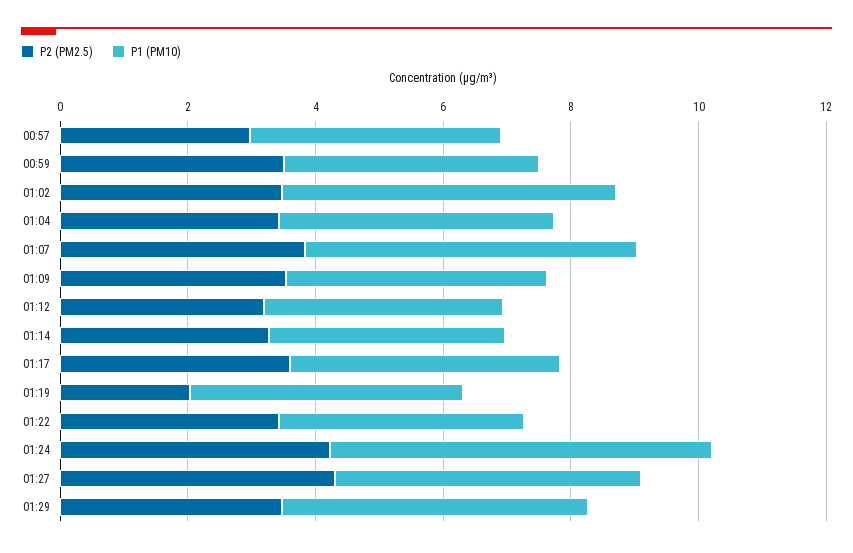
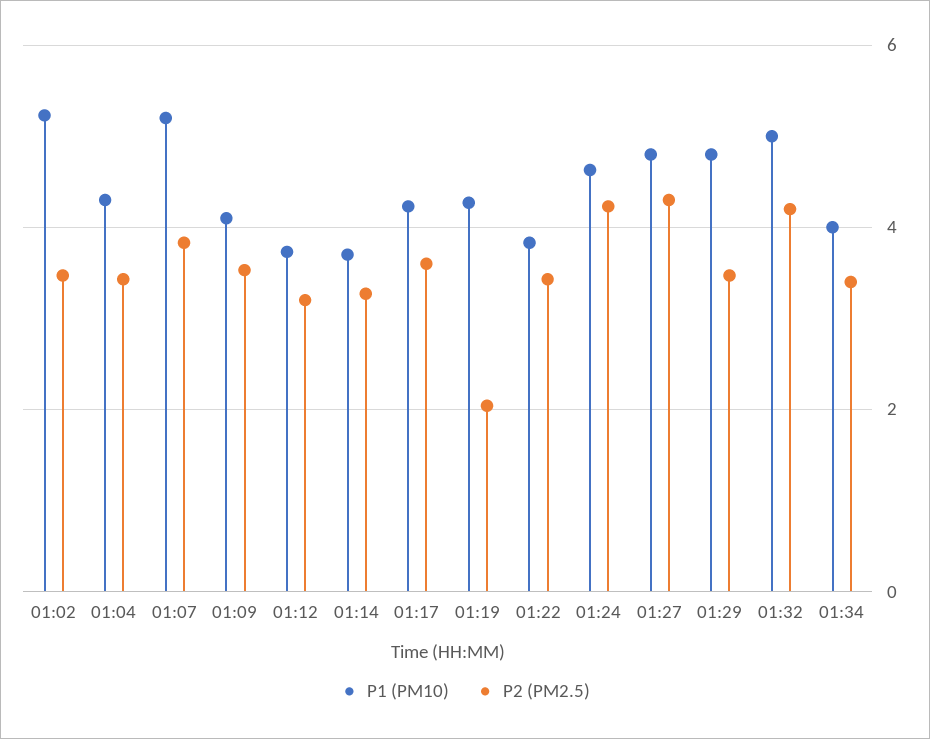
P2 (PM2.5), 00:57: 3 -> none
P1 (PM10), 00:57: 4 -> none
P2 (PM2.5), 00:59: 3.5 -> none
P1 (PM10), 00:59: 4 -> none
P1 (PM10), 01:24: 6 -> 4.6
P1 (PM10), 01:32: none -> 5
P2 (PM2.5), 01:32: none -> 4.2
P1 (PM10), 01:34: none -> 4
P2 (PM2.5), 01:34: none -> 3.4

